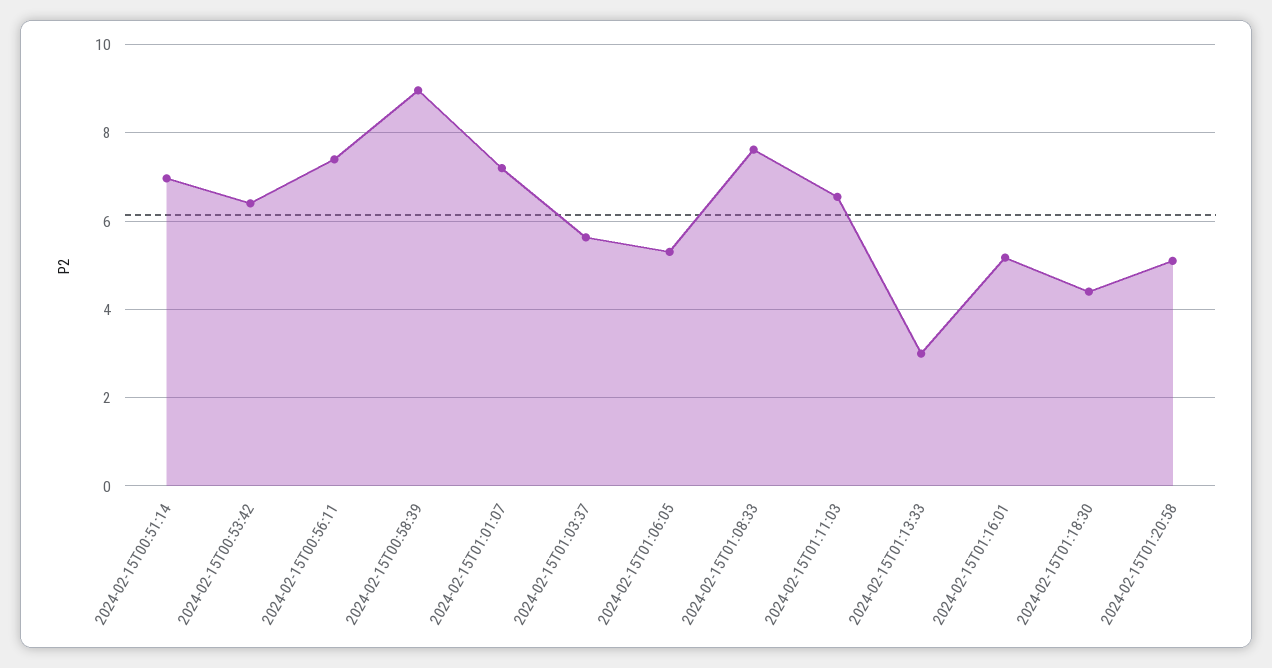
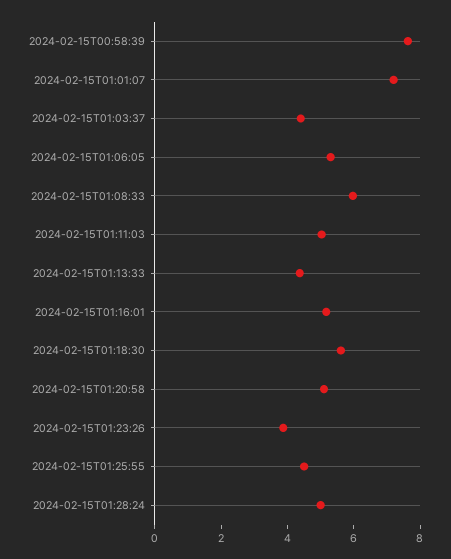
2024-02-15T00:51:14: 7 -> none
2024-02-15T00:53:42: 6.4 -> none
2024-02-15T00:56:11: 7.4 -> none
2024-02-15T00:58:39: 9 -> 7.5
2024-02-15T01:03:37: 5.6 -> 4.5
2024-02-15T01:08:33: 7.6 -> 6
2024-02-15T01:11:03: 6.6 -> 5
2024-02-15T01:13:33: 3 -> 4.5
2024-02-15T01:18:30: 4.4 -> 5.5
2024-02-15T01:23:26: none -> 4
2024-02-15T01:25:55: none -> 4.5
2024-02-15T01:28:24: none -> 5

